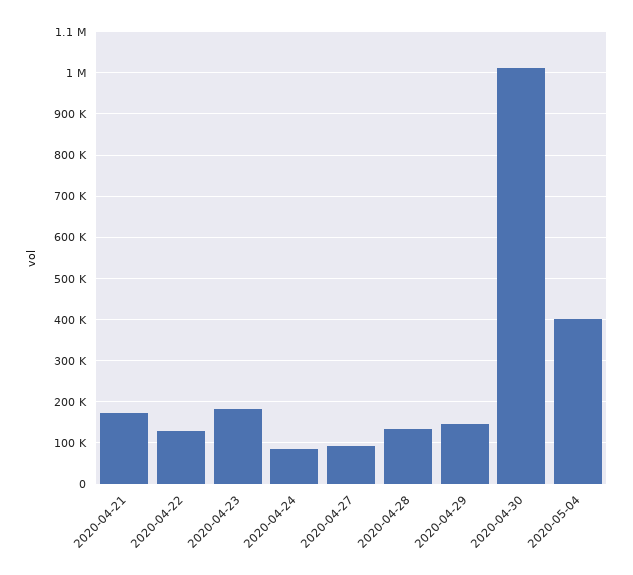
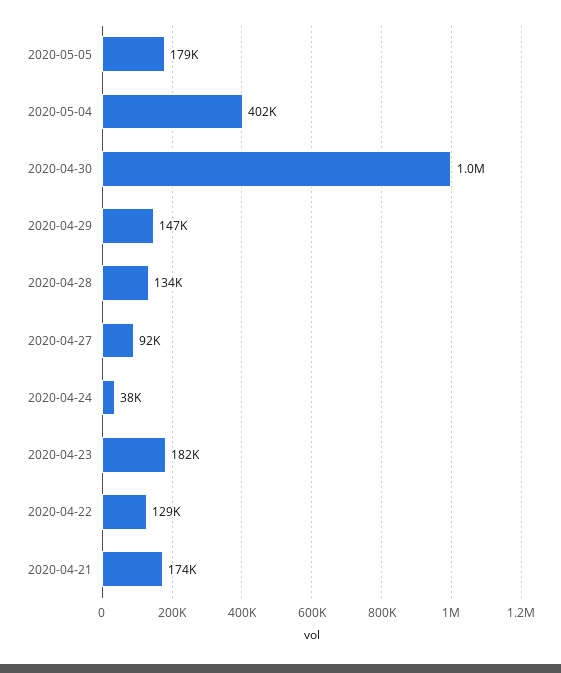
2020-04-24: 80000 -> 38000
2020-05-05: none -> 179000

